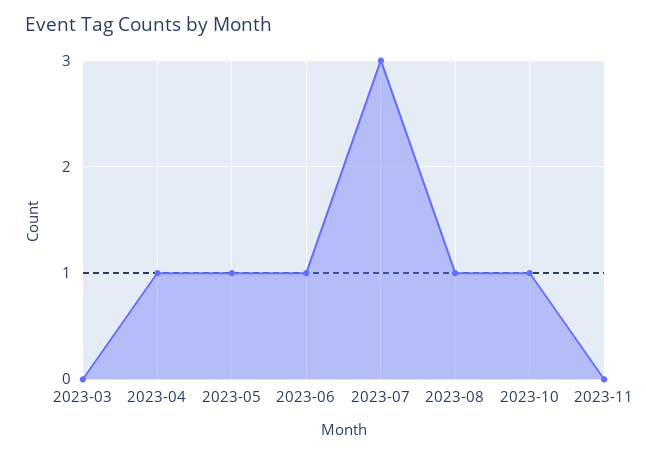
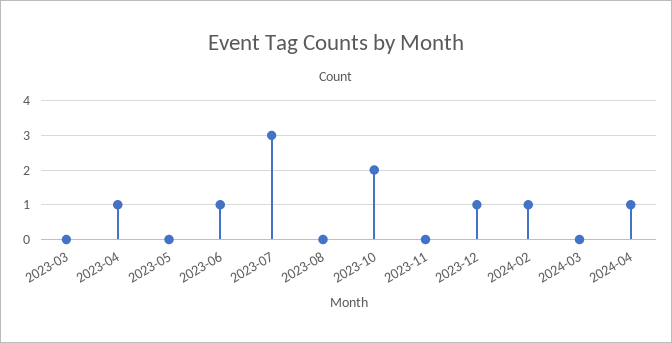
2023-05: 1 -> 0
2023-08: 1 -> 0
2023-10: 1 -> 2
2023-12: none -> 1
2024-02: none -> 1
2024-03: none -> 0
2024-04: none -> 1

